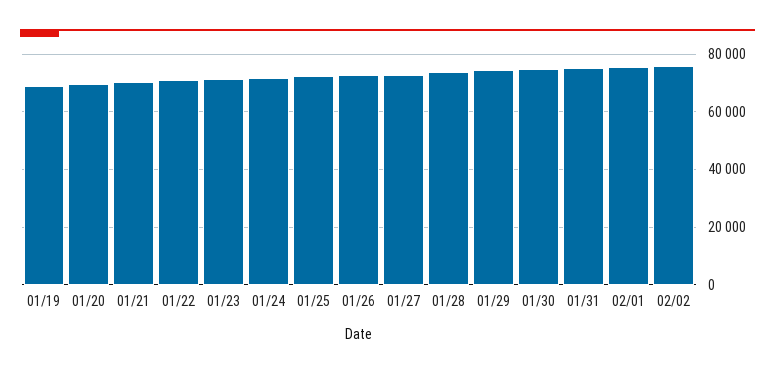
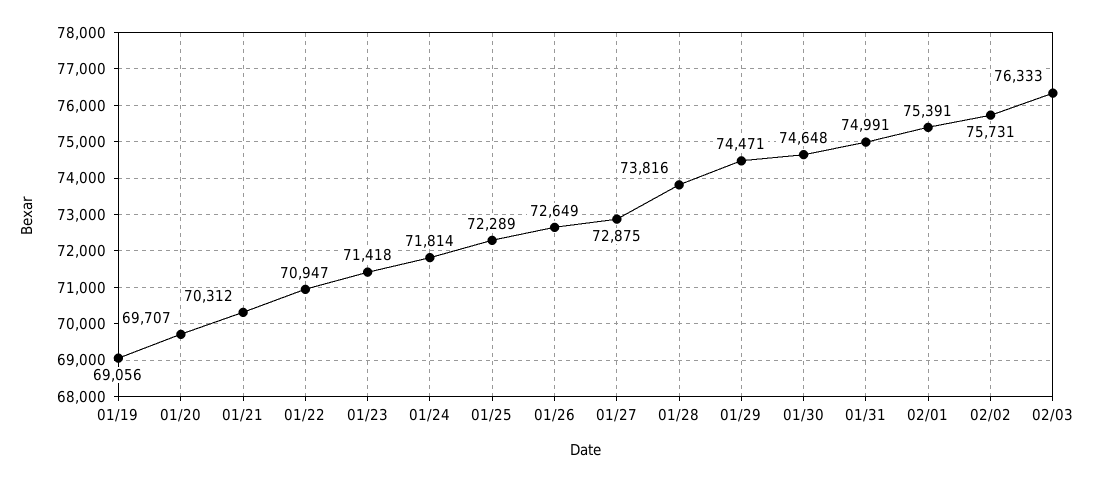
02/03: none -> 76333

